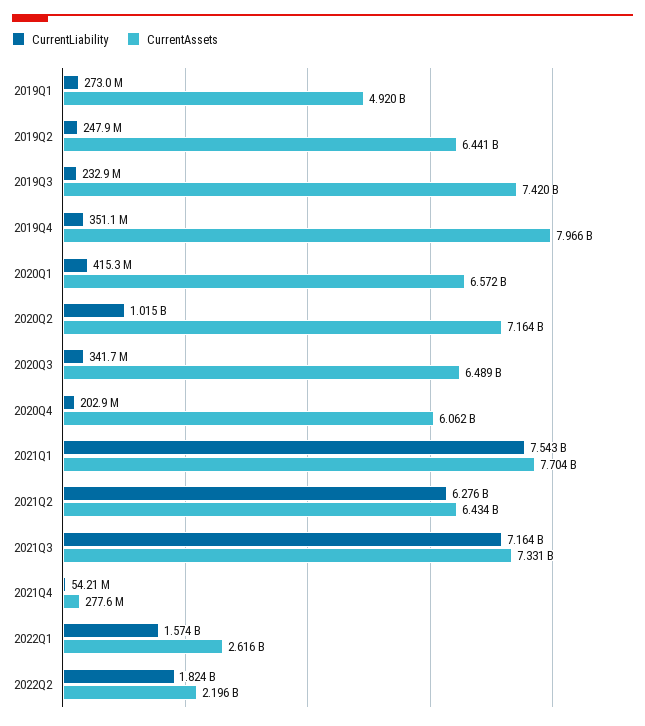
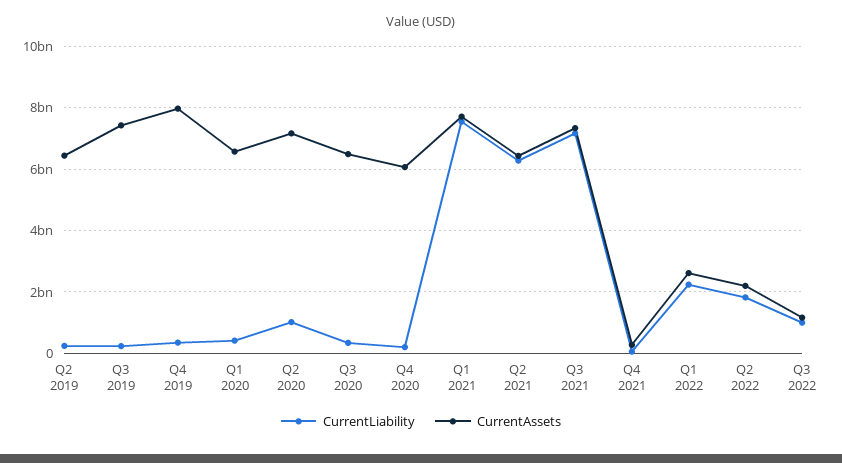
CurrentLiability, 2019Q1: 273000000 -> none
CurrentAssets, 2019Q1: 4920000000 -> none
CurrentLiability, 2022Q1: 1574000000 -> 2200000000
CurrentLiability, Q3 2022: none -> 1000000000
CurrentAssets, Q3 2022: none -> 1200000000

